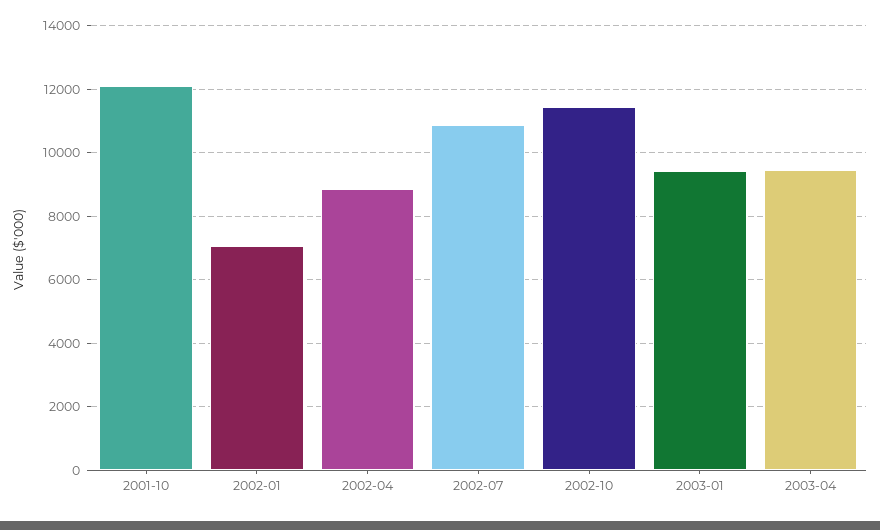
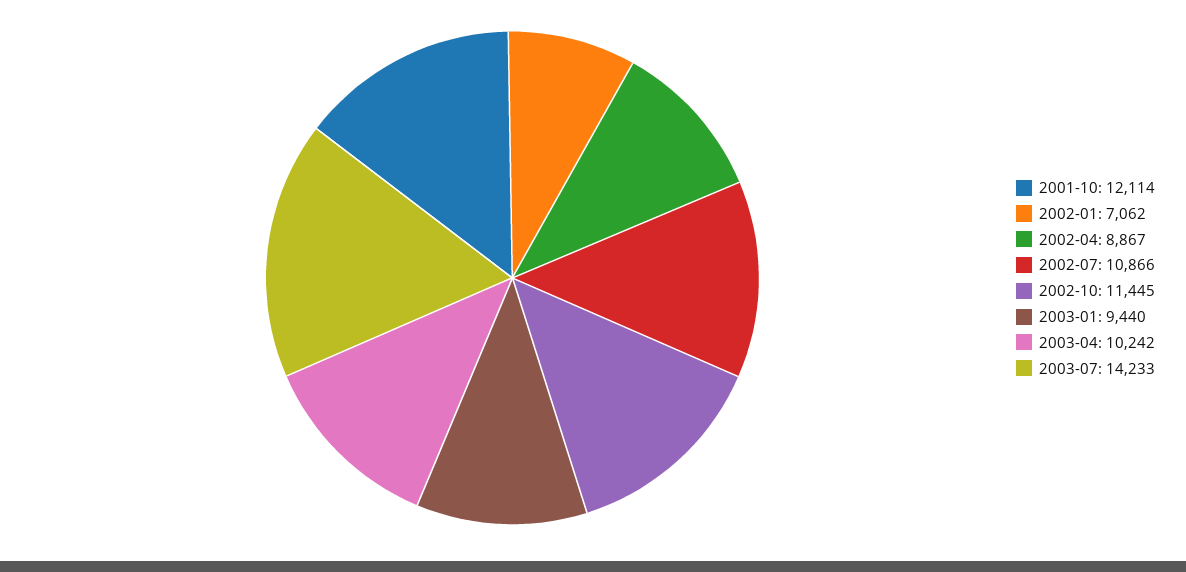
2003-04: 9400 -> 10242
2003-07: none -> 14233

